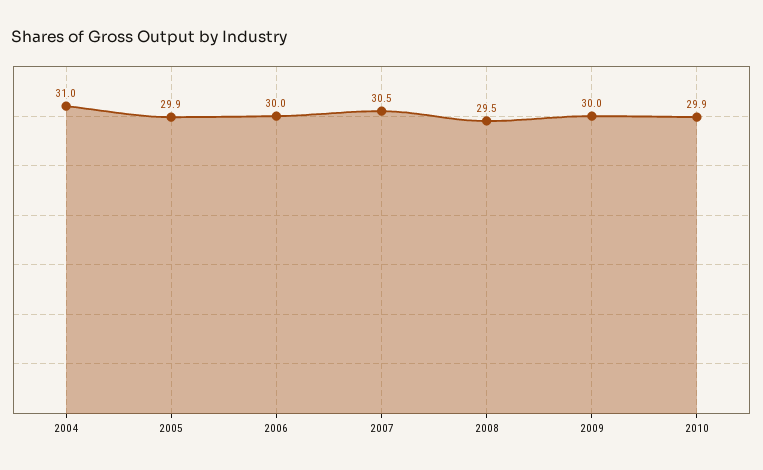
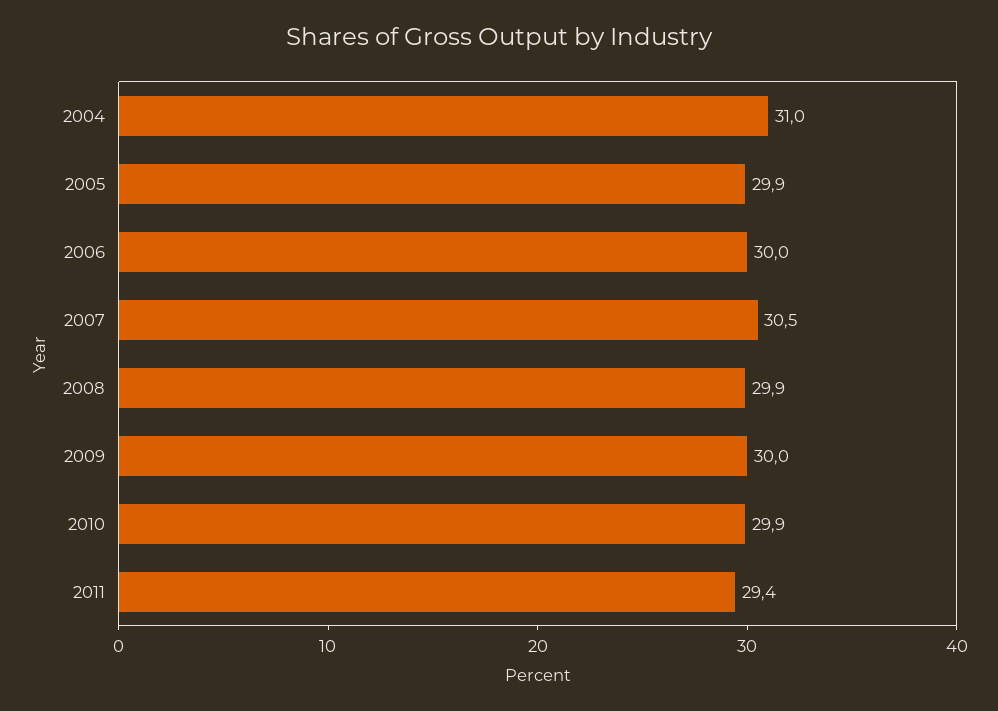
2008: 29.5 -> 29.9
2011: none -> 29.4

